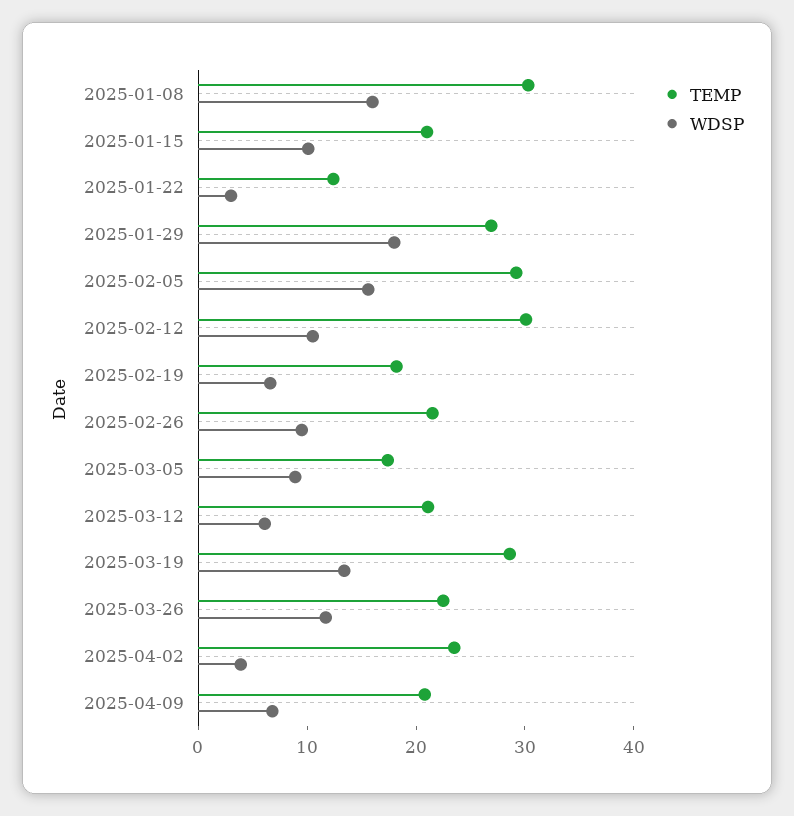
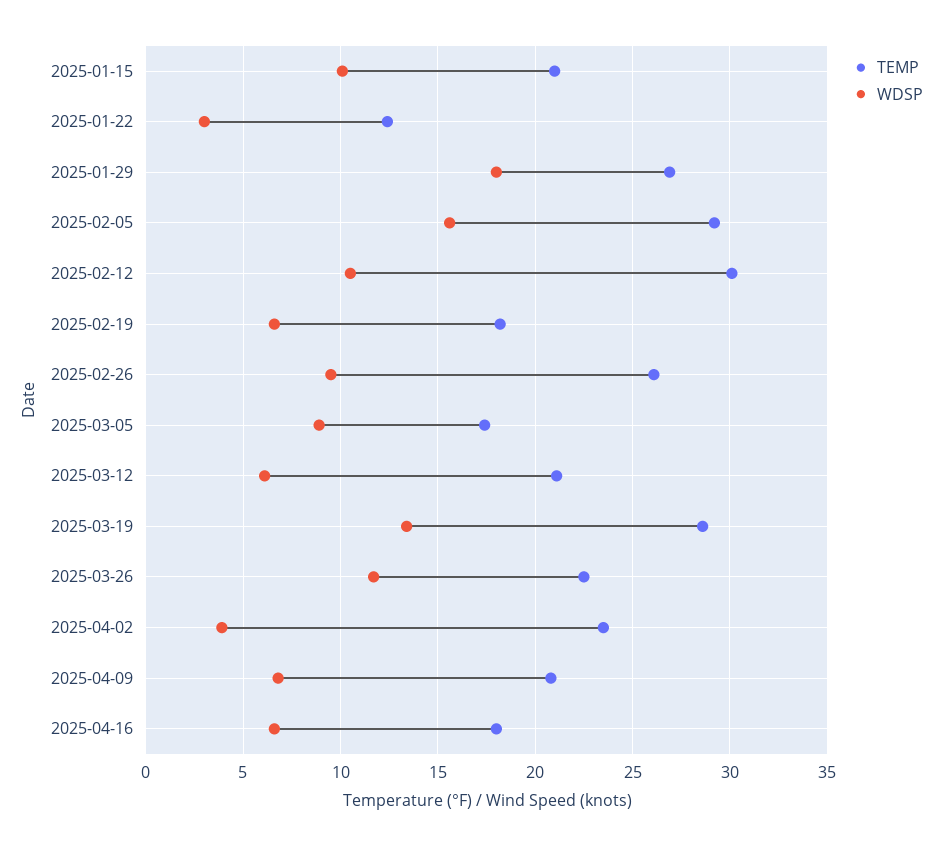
TEMP, 2025-01-08: 30 -> none
WDSP, 2025-01-08: 16 -> none
TEMP, 2025-02-26: 22 -> 26
TEMP, 2025-04-16: none -> 18
WDSP, 2025-04-16: none -> 6.5

